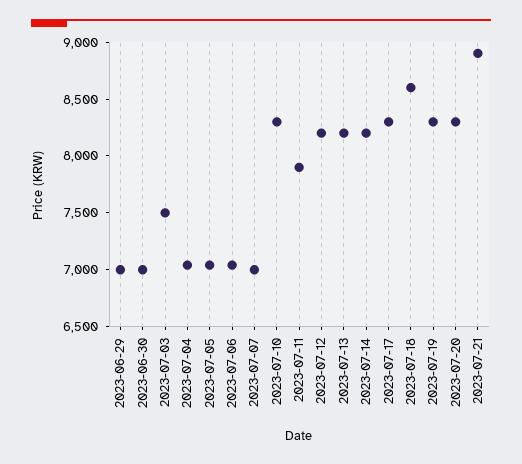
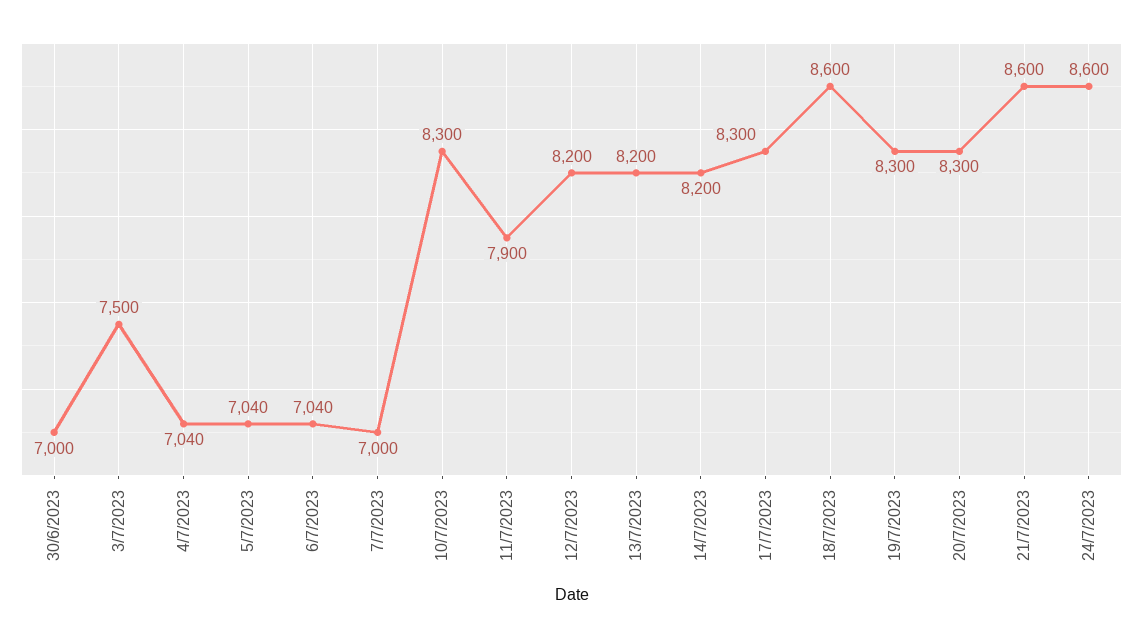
2023-06-29: 7000 -> none
2023-07-21: 8900 -> 8600
24/7/2023: none -> 8600

